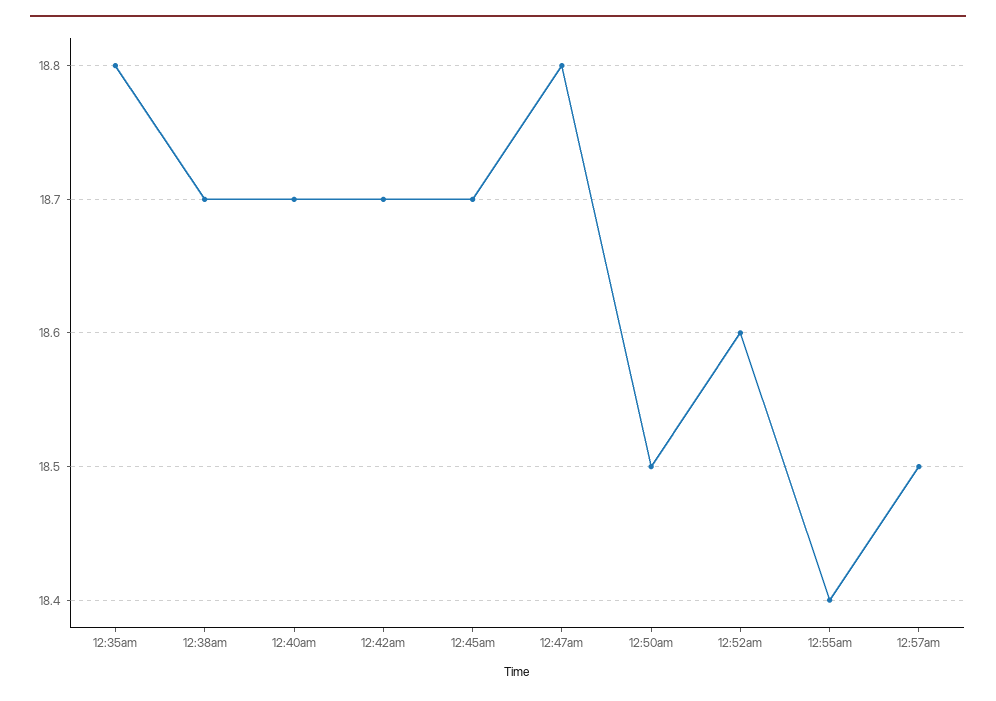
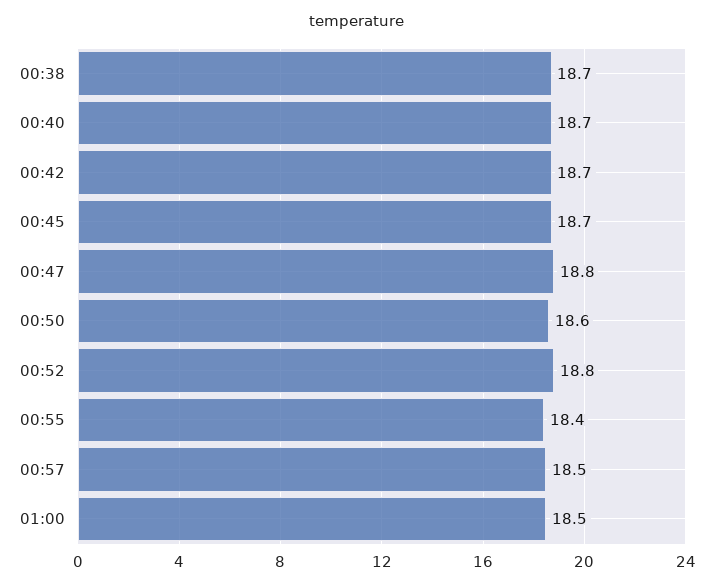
12:35am: 18.8 -> none
12:50am: 18.5 -> 18.6
12:52am: 18.6 -> 18.8
01:00: none -> 18.5

